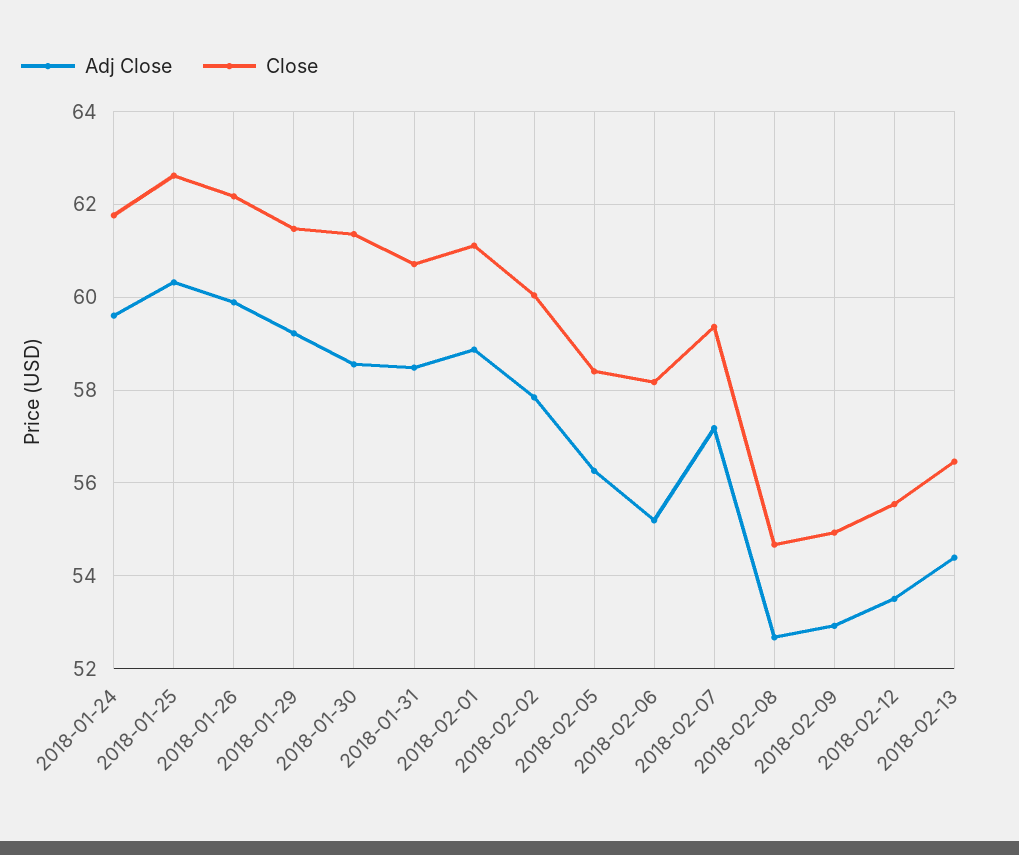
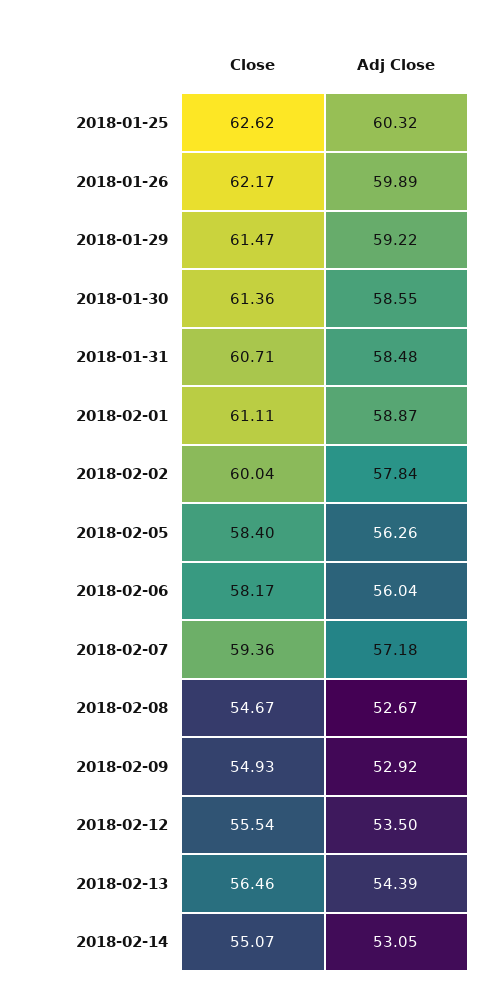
Adj Close, 2018-01-24: 59.6 -> none
Close, 2018-01-24: 61.8 -> none
Adj Close, 2018-02-06: 55.2 -> 56.04
Close, 2018-02-14: none -> 55.07
Adj Close, 2018-02-14: none -> 53.05

